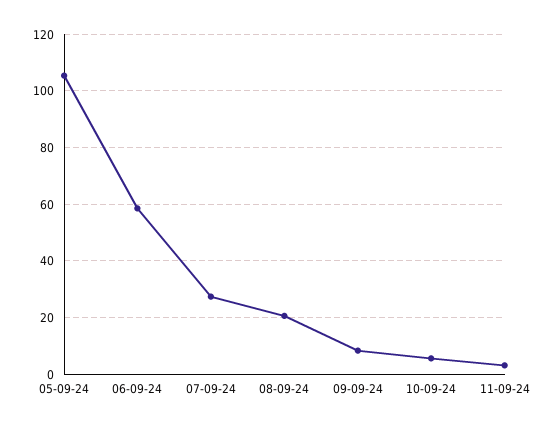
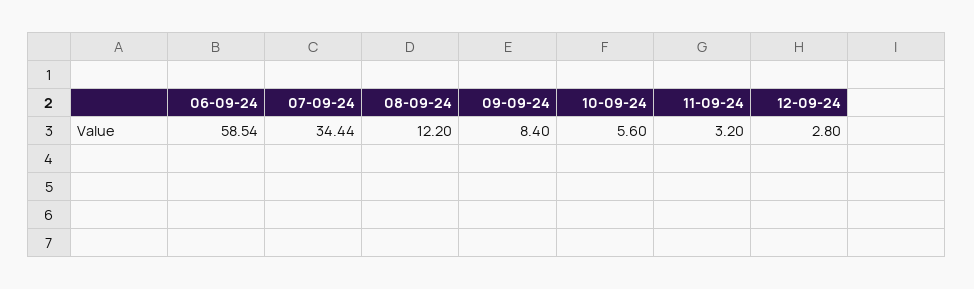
05-09-24: 105 -> none
07-09-24: 27.5 -> 34.44
08-09-24: 20 -> 12.2
12-09-24: none -> 2.8

